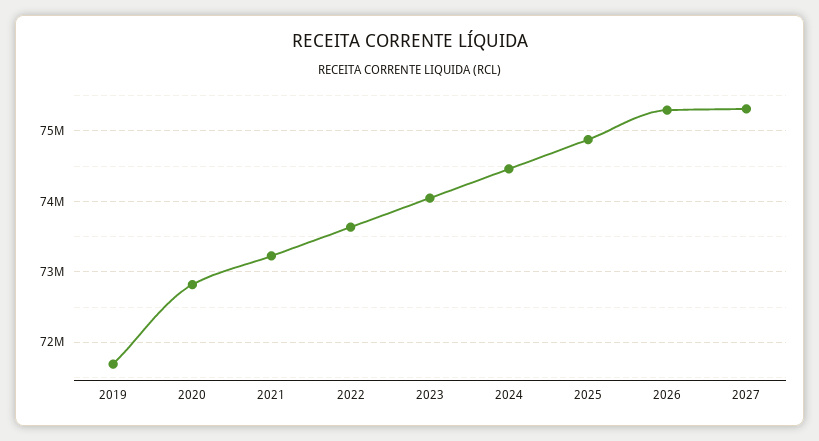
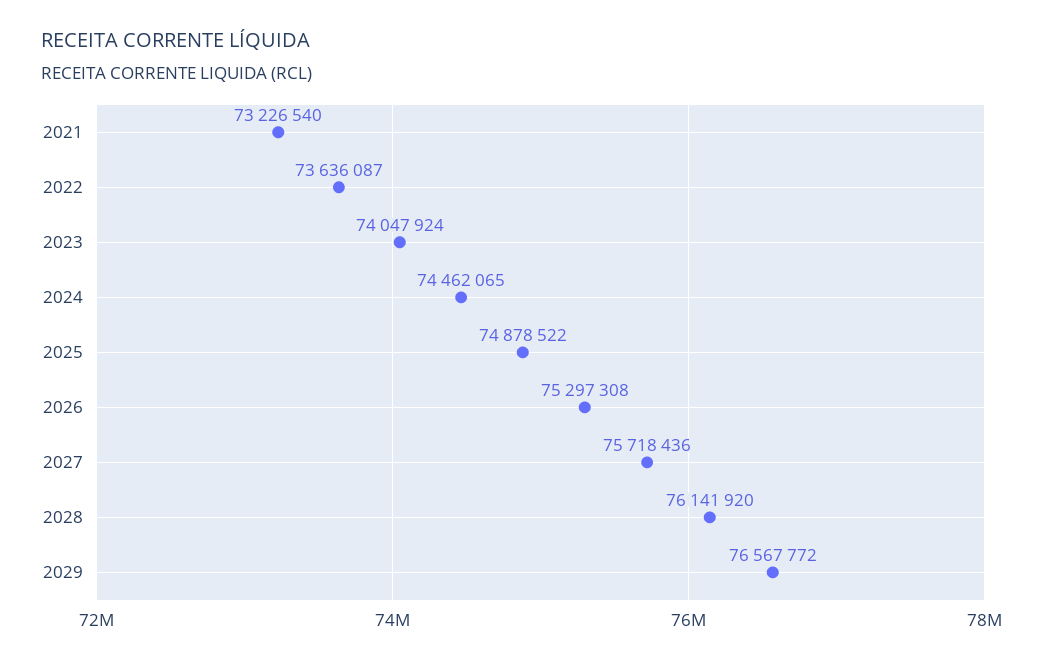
2019: 71700000 -> none
2020: 72800000 -> none
2027: 75300000 -> 75718436
2028: none -> 76141920
2029: none -> 76567772

